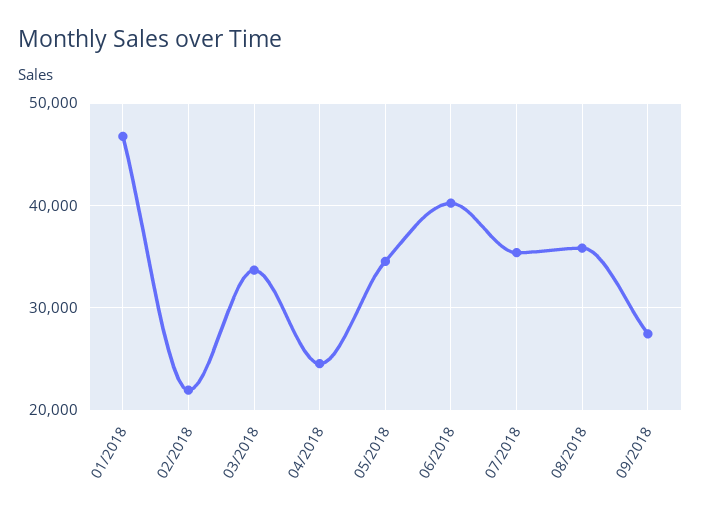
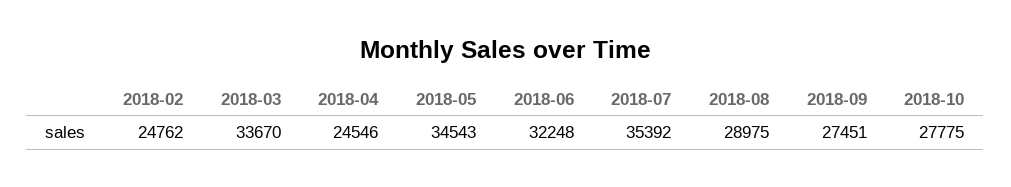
01/2018: 47000 -> none
02/2018: 22000 -> 24762
06/2018: 40000 -> 32248
08/2018: 36000 -> 28975
2018-10: none -> 27775

